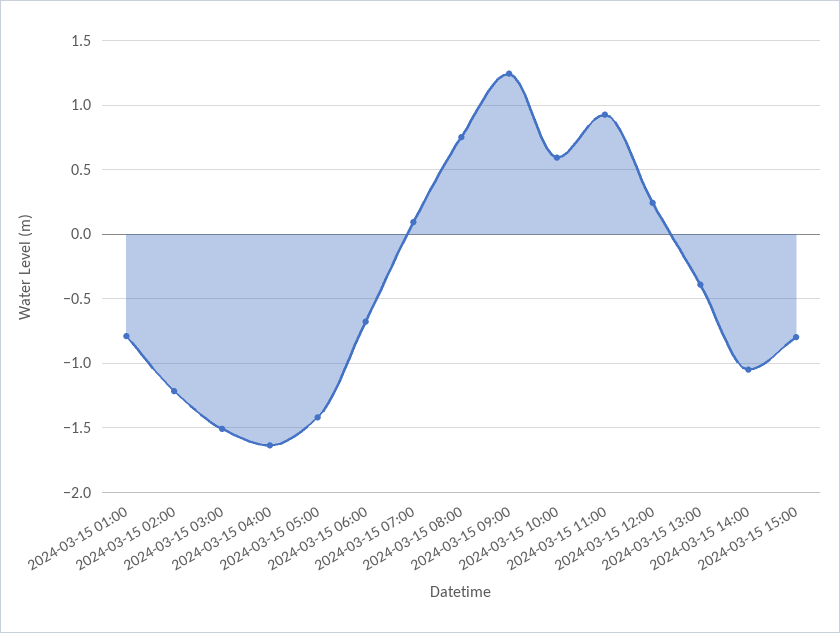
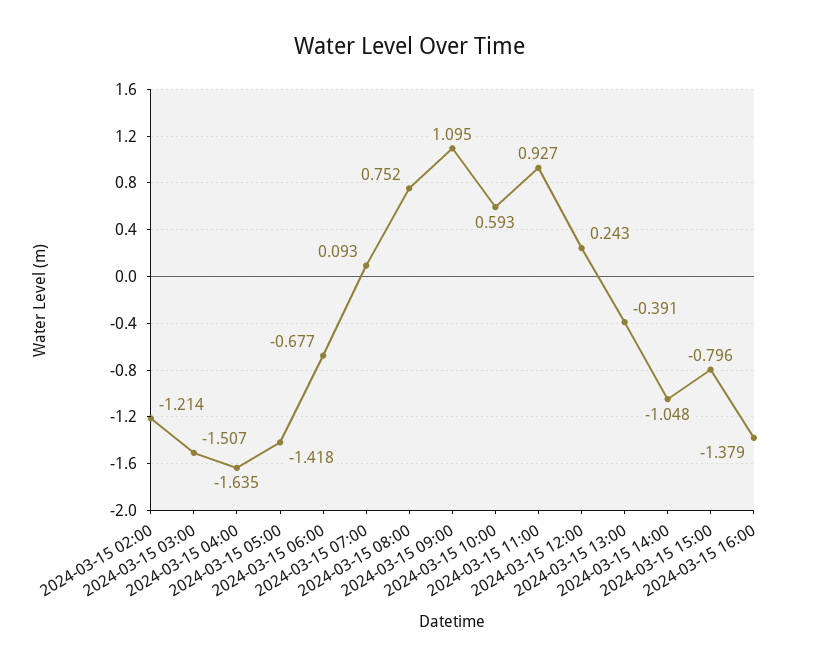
2024-03-15 01:00: -0.8 -> none
2024-03-15 09:00: 1.25 -> 1.095
2024-03-15 16:00: none -> -1.379

